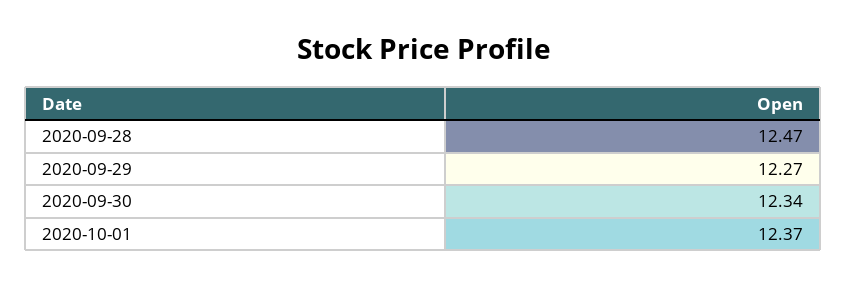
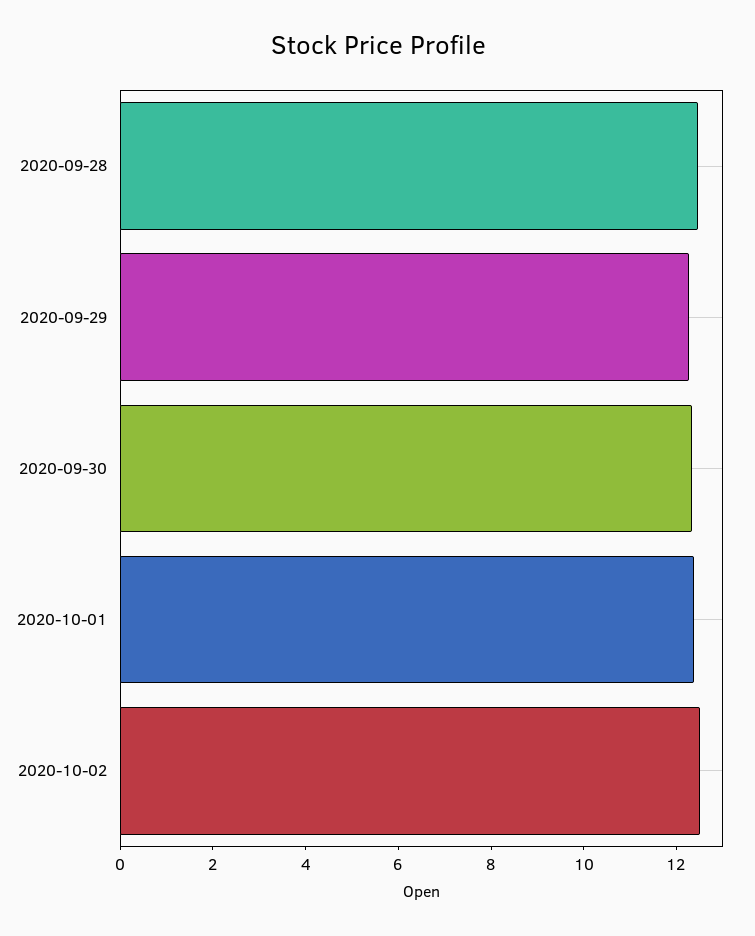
2020-10-02: none -> 12.5

